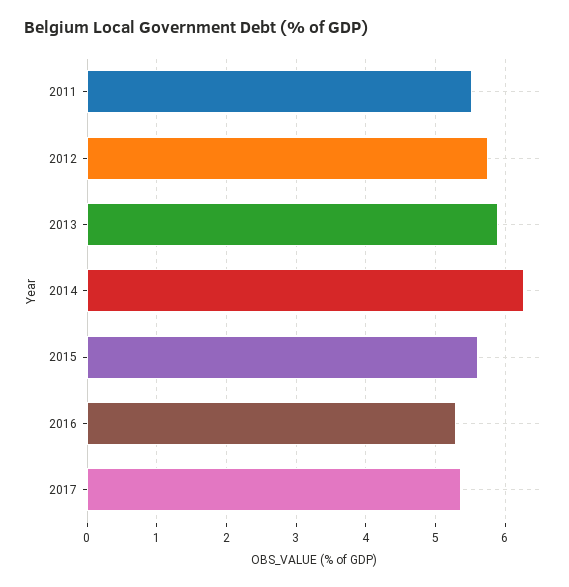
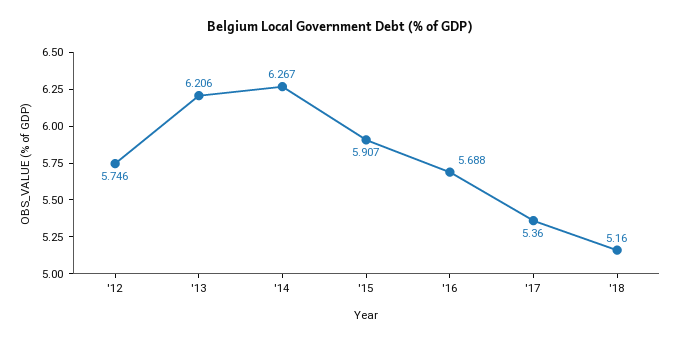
2011: 5.5 -> none
2013: 5.9 -> 6.206
2015: 5.6 -> 5.907
2016: 5.3 -> 5.688
'18: none -> 5.16

